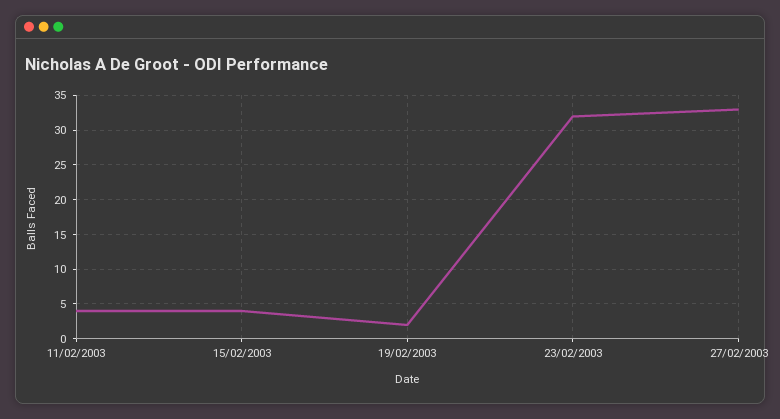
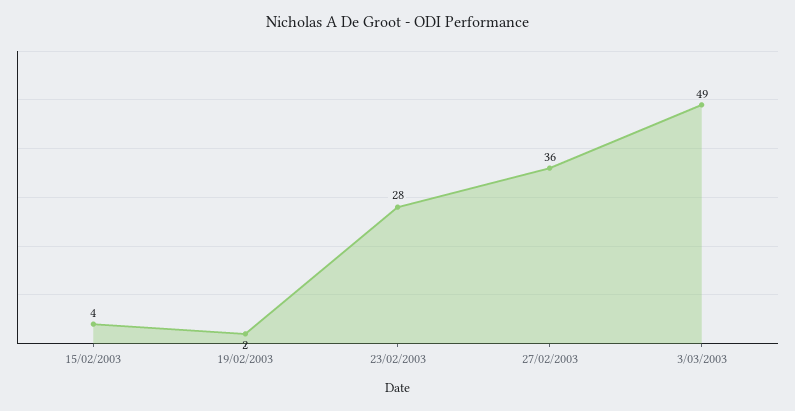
11/02/2003: 4 -> none
23/02/2003: 32 -> 28
27/02/2003: 33 -> 36
3/03/2003: none -> 49

